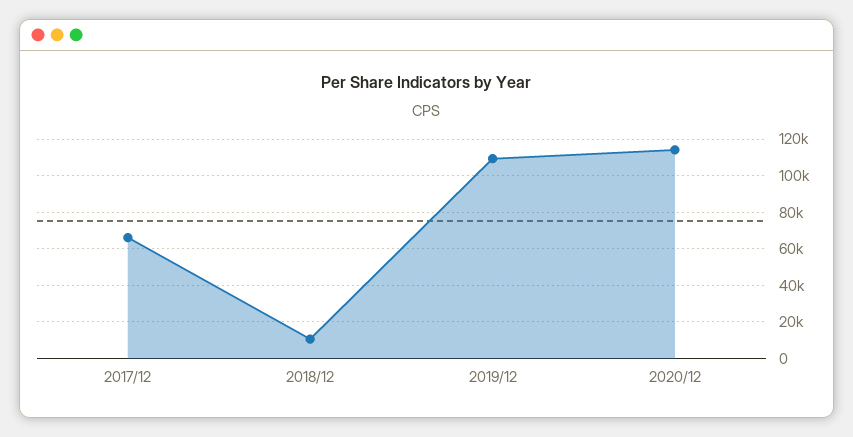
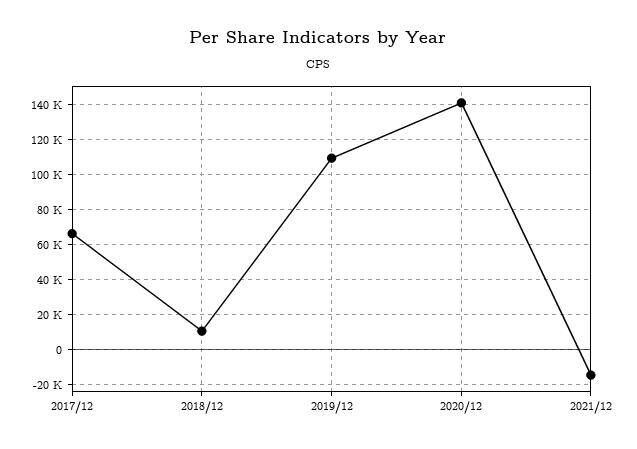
2020/12: 115000 -> 140000
2021/12: none -> -15000

